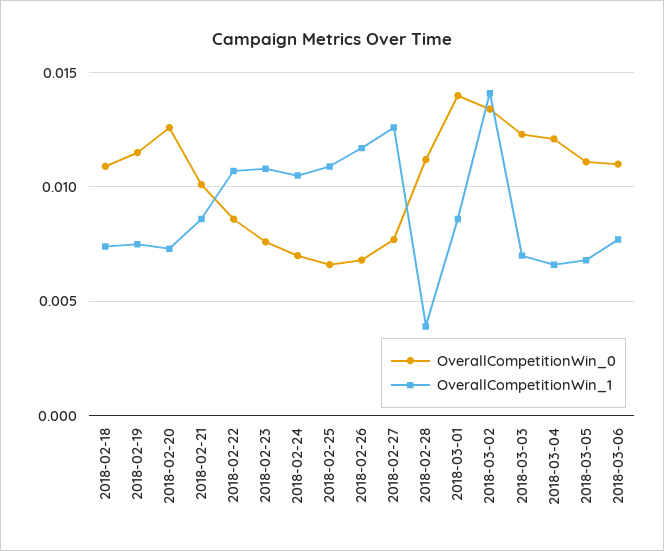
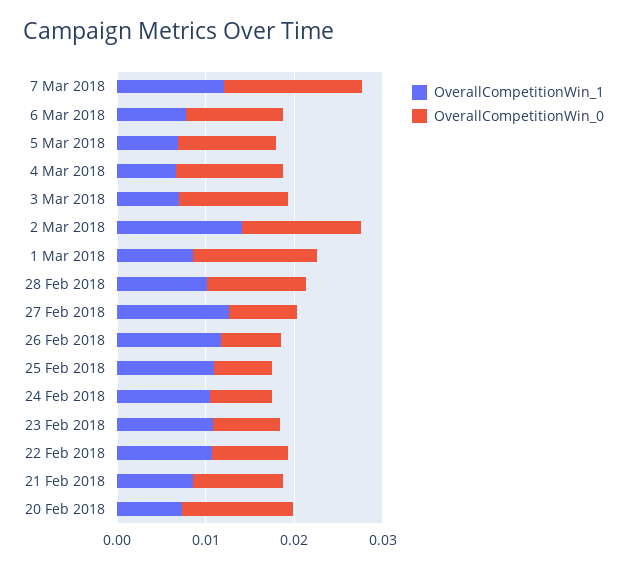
OverallCompetitionWin_0, 2018-02-18: 0.011 -> none
OverallCompetitionWin_1, 2018-02-18: 0.0075 -> none
OverallCompetitionWin_0, 2018-02-19: 0.0115 -> none
OverallCompetitionWin_1, 2018-02-19: 0.0075 -> none
OverallCompetitionWin_1, 2018-02-28: 0.004 -> 0.01
OverallCompetitionWin_1, 7 Mar 2018: none -> 0.012
OverallCompetitionWin_0, 7 Mar 2018: none -> 0.016

